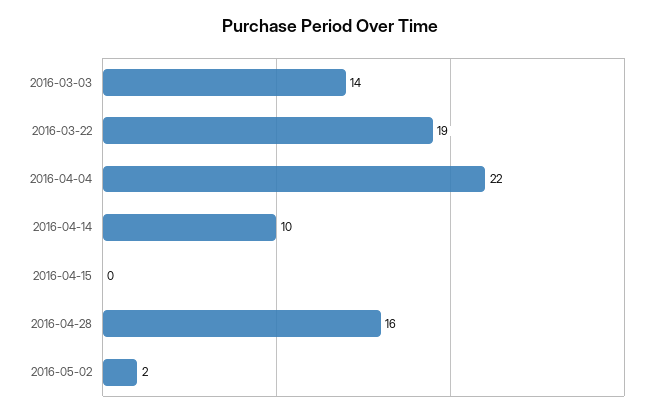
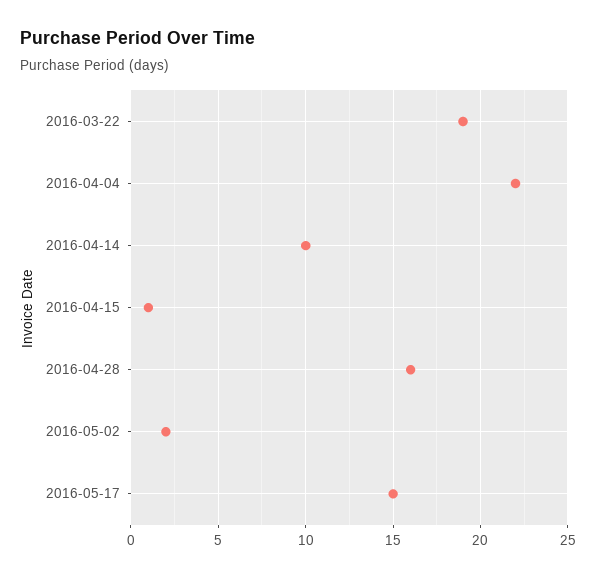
2016-03-03: 14 -> none
2016-04-15: 0 -> 1
2016-05-17: none -> 15

